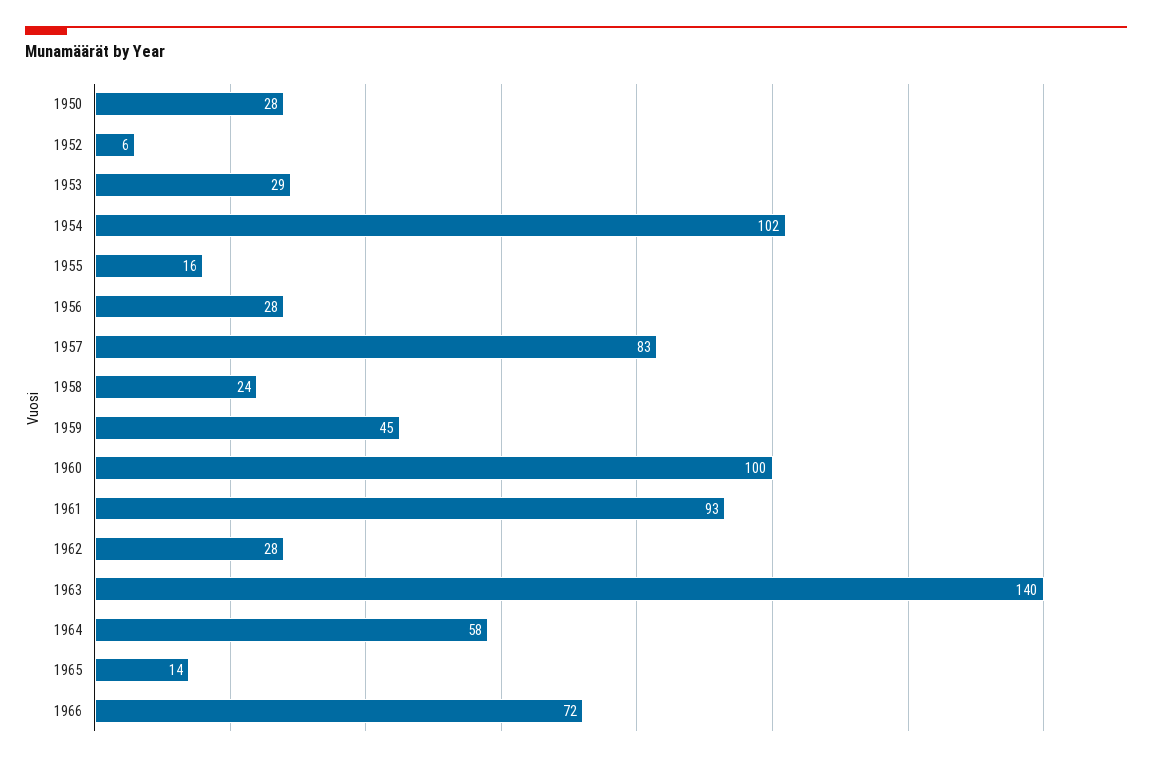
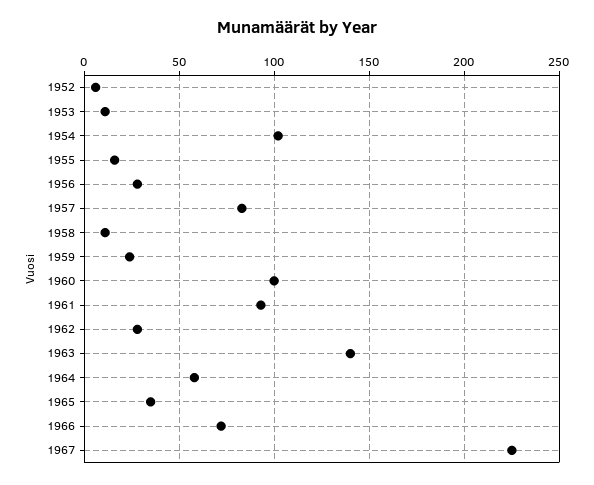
1950: 28 -> none
1953: 29 -> 10
1958: 24 -> 10
1959: 45 -> 25
1965: 14 -> 35
1967: none -> 225

